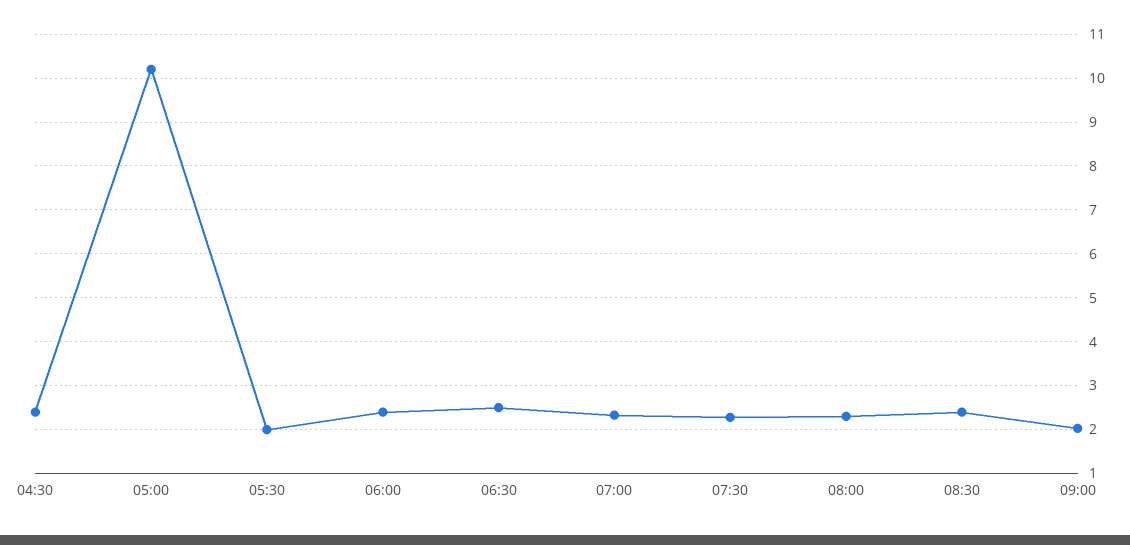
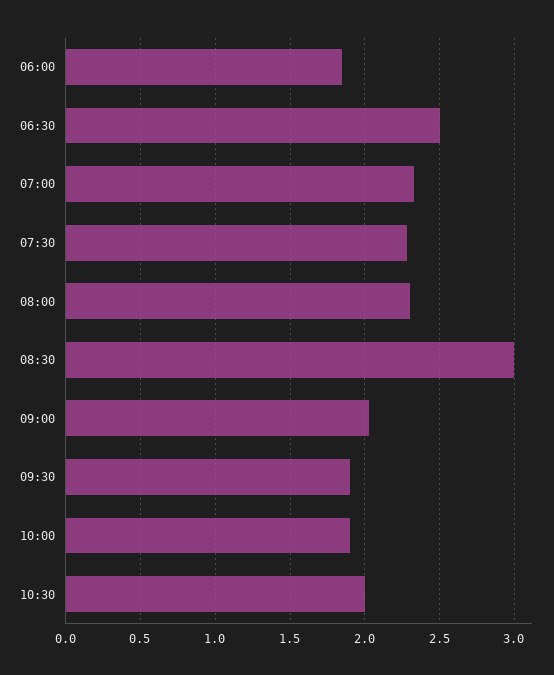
04:30: 2.4 -> none
05:00: 10.2 -> none
05:30: 2 -> none
06:00: 2.4 -> 1.85
08:30: 2.4 -> 3
09:30: none -> 1.9
10:00: none -> 1.9
10:30: none -> 2

